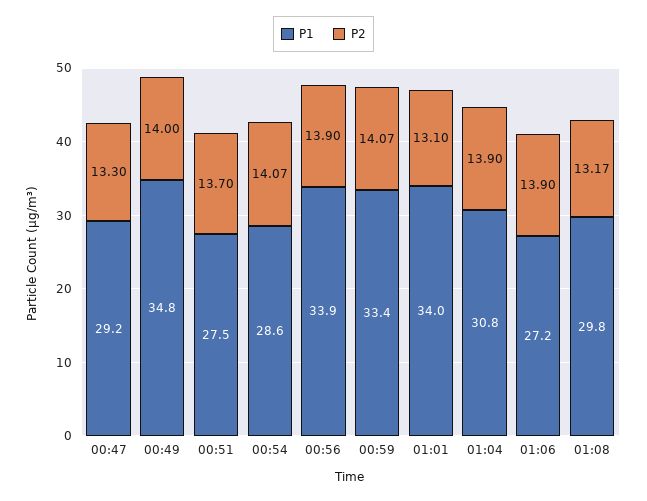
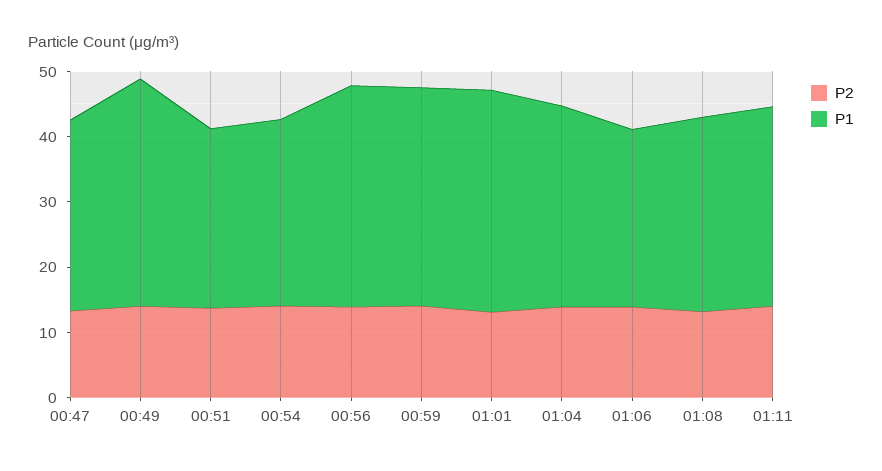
P2, 01:11: none -> 14
P1, 01:11: none -> 30

